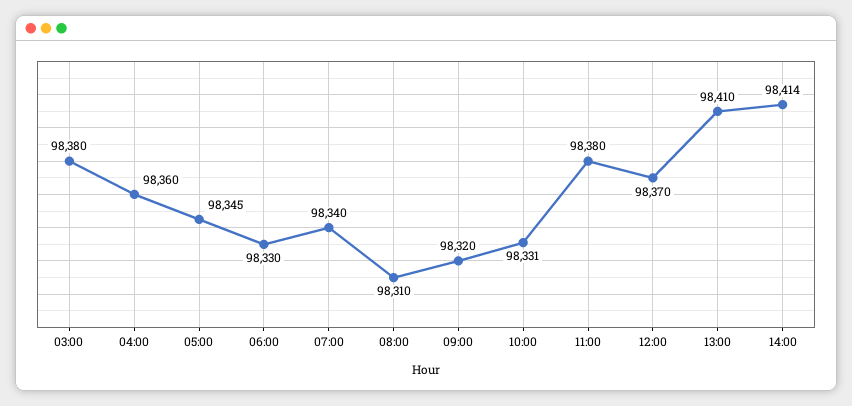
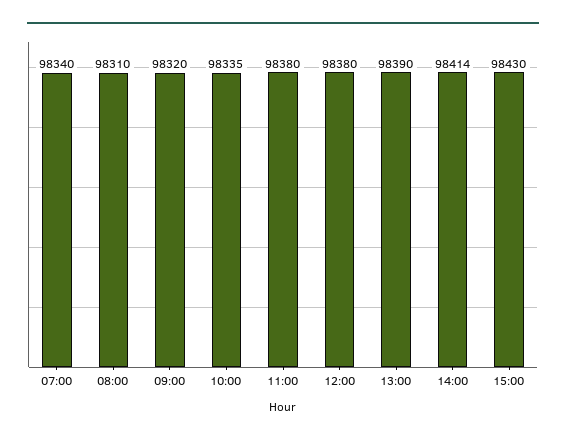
03:00: 98380 -> none
04:00: 98360 -> none
05:00: 98345 -> none
06:00: 98330 -> none
10:00: 98331 -> 98335
12:00: 98370 -> 98380
13:00: 98410 -> 98390
15:00: none -> 98430

